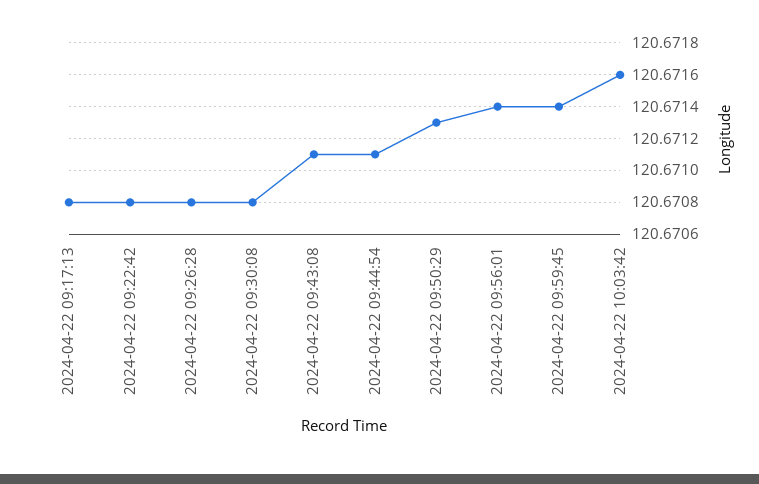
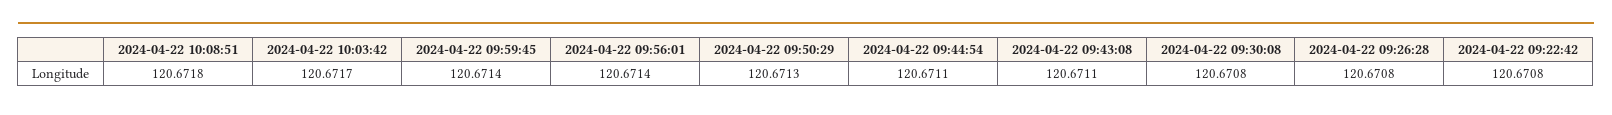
2024-04-22 09:17:13: 120.6708 -> none
2024-04-22 10:03:42: 120.6716 -> 120.6717
2024-04-22 10:08:51: none -> 120.6718

